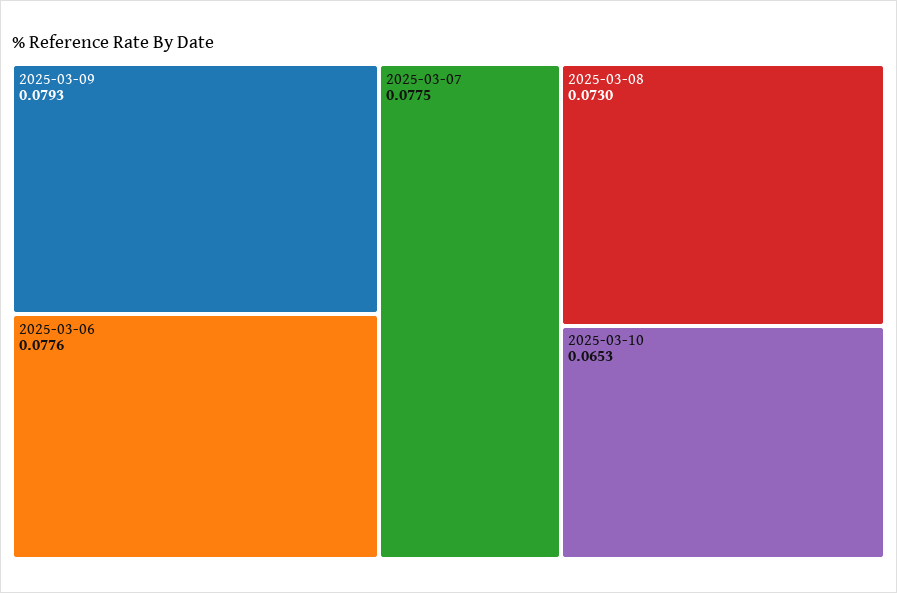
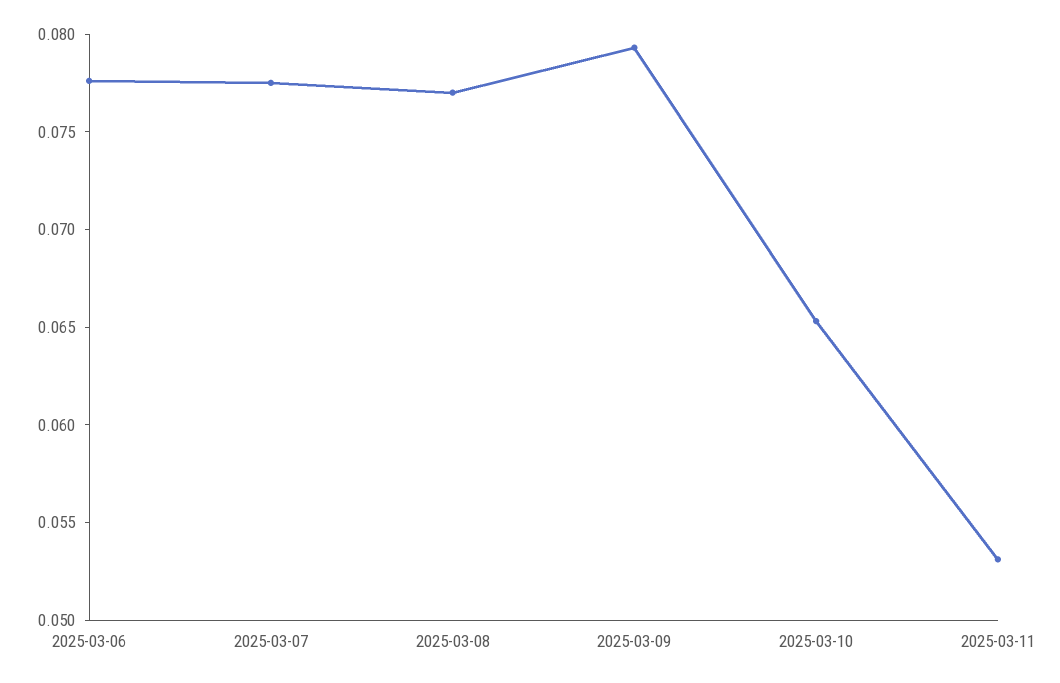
2025-03-08: 0.073 -> 0.077
2025-03-11: none -> 0.053

